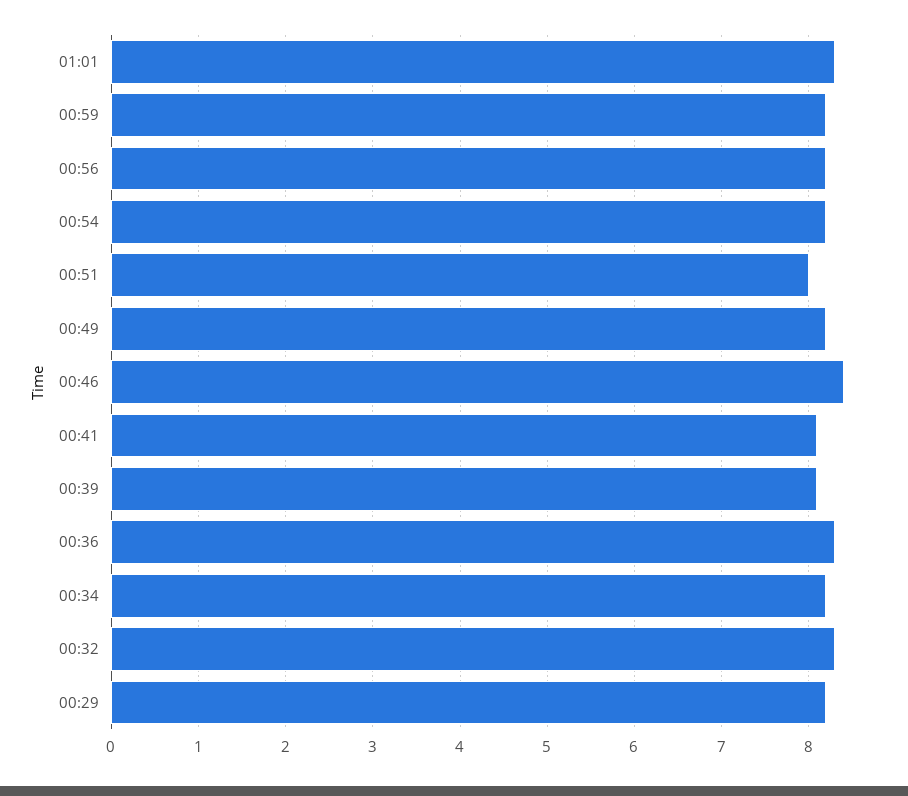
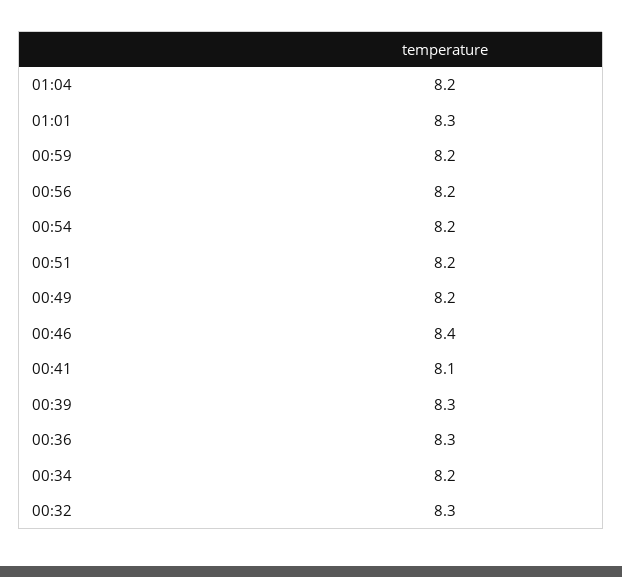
00:51: 8 -> 8.2
00:39: 8.1 -> 8.3
00:29: 8.2 -> none
01:04: none -> 8.2

